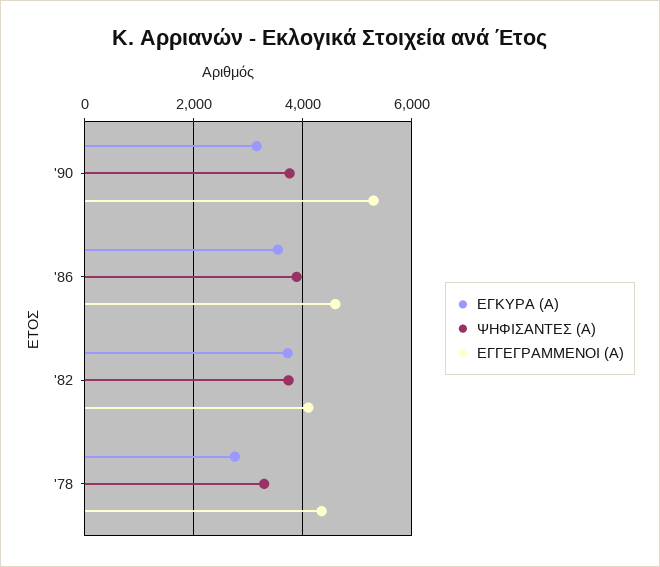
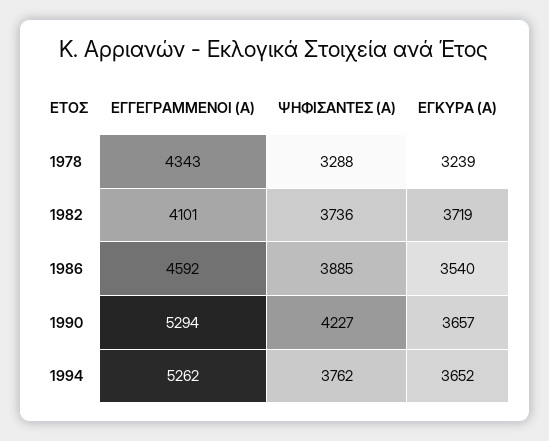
ΕΓΚΥΡΑ (Α), '90: 3200 -> 3657
ΨΗΦΙΣΑΝΤΕΣ (Α), '90: 3800 -> 4227
ΕΓΚΥΡΑ (Α), '78: 2800 -> 3239
ΕΓΓΕΓΡΑΜΜΕΝΟΙ (Α), 1994: none -> 5262
ΨΗΦΙΣΑΝΤΕΣ (Α), 1994: none -> 3762
ΕΓΚΥΡΑ (Α), 1994: none -> 3652

